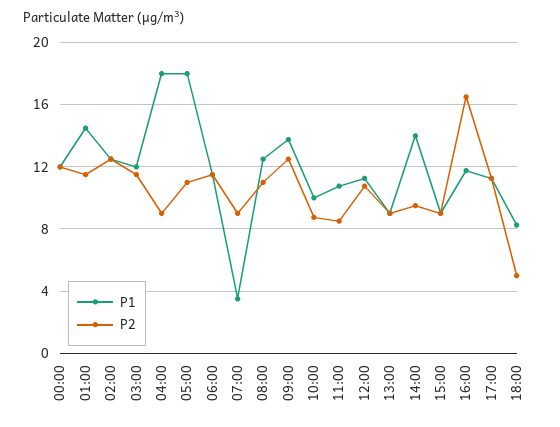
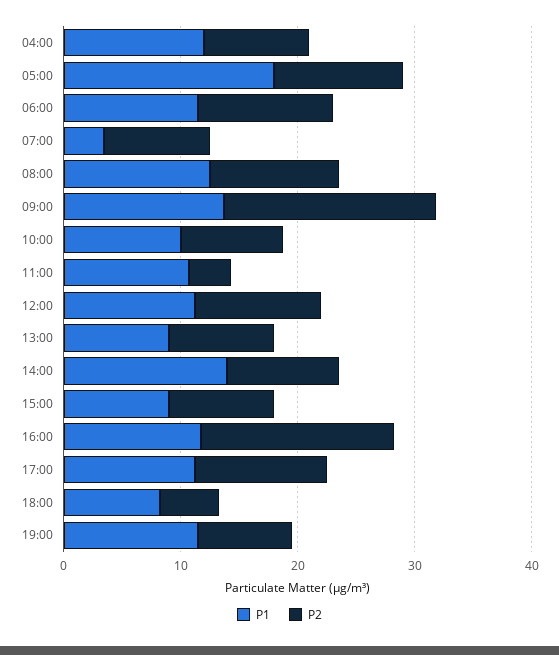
P1, 00:00: 12 -> none
P2, 00:00: 12 -> none
P1, 01:00: 14.5 -> none
P2, 01:00: 11.5 -> none
P1, 02:00: 12.5 -> none
P2, 02:00: 12.5 -> none
P1, 03:00: 12 -> none
P2, 03:00: 11.5 -> none
P1, 04:00: 18 -> 12
P2, 09:00: 12.5 -> 18
P2, 11:00: 8.5 -> 4
P1, 19:00: none -> 12
P2, 19:00: none -> 8

